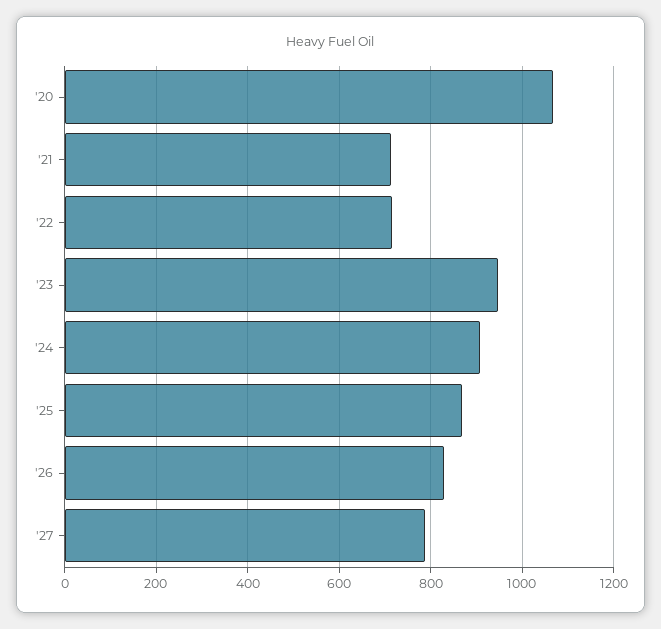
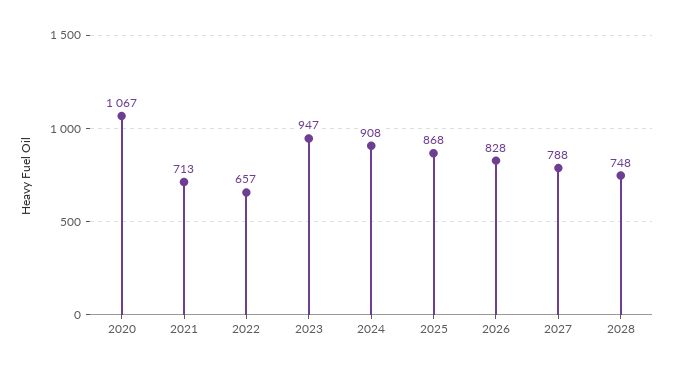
'22: 720 -> 657
2028: none -> 748

